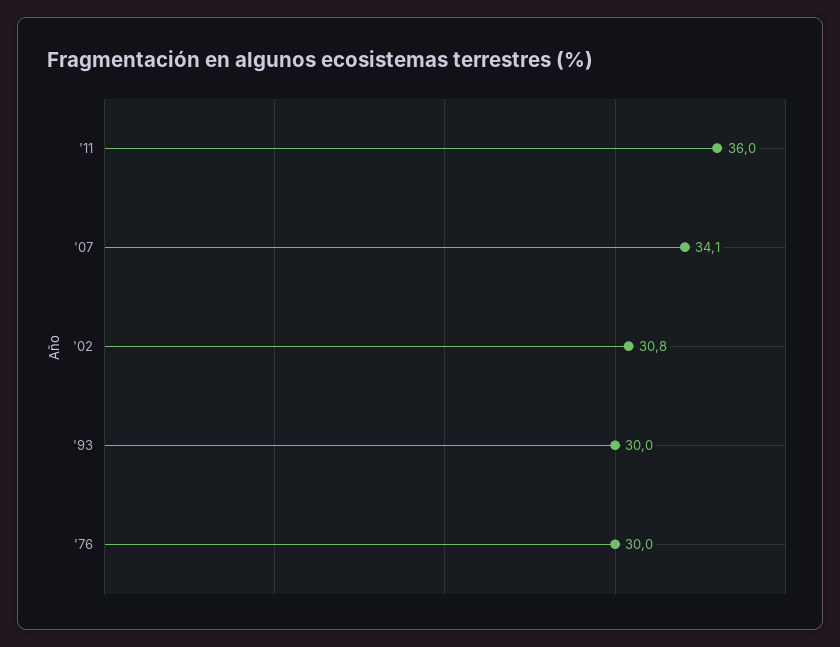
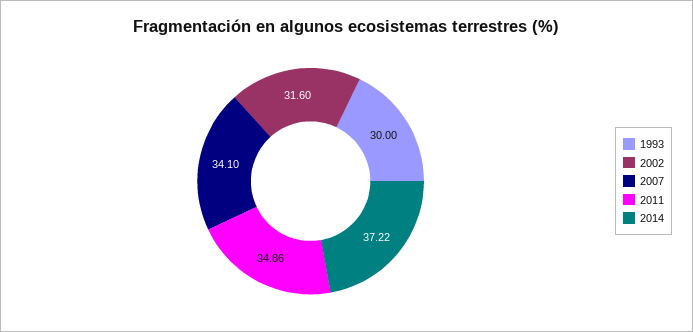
'11: 36 -> 34.86
'02: 30.8 -> 31.6
'76: 30 -> none
2014: none -> 37.22

